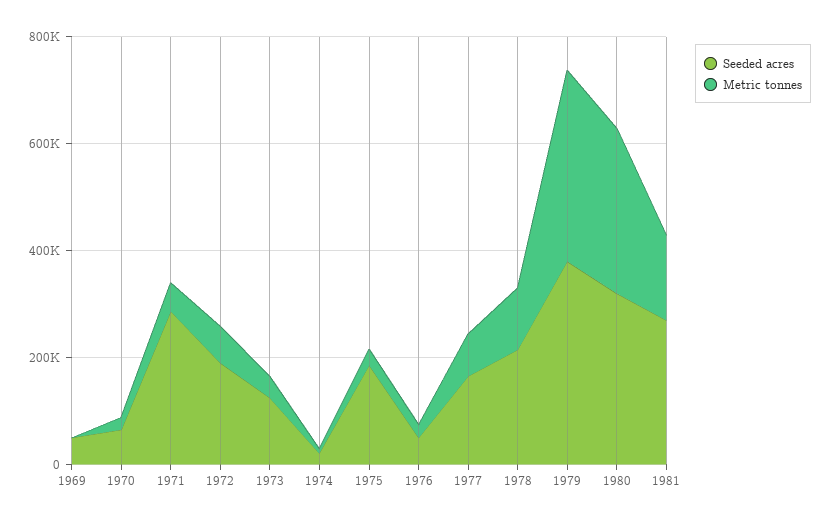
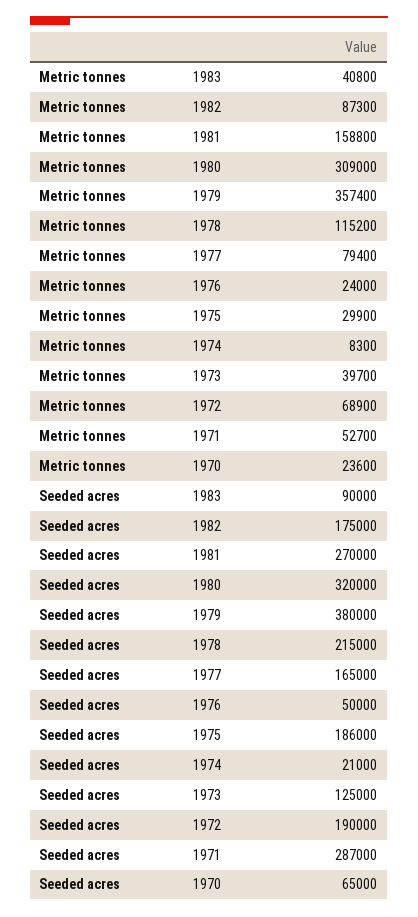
Seeded acres, 1969: 50000 -> none
Metric tonnes, 1969: 0 -> none
Metric tonnes, 1983: none -> 40800
Metric tonnes, 1982: none -> 87300
Seeded acres, 1983: none -> 90000
Seeded acres, 1982: none -> 175000

